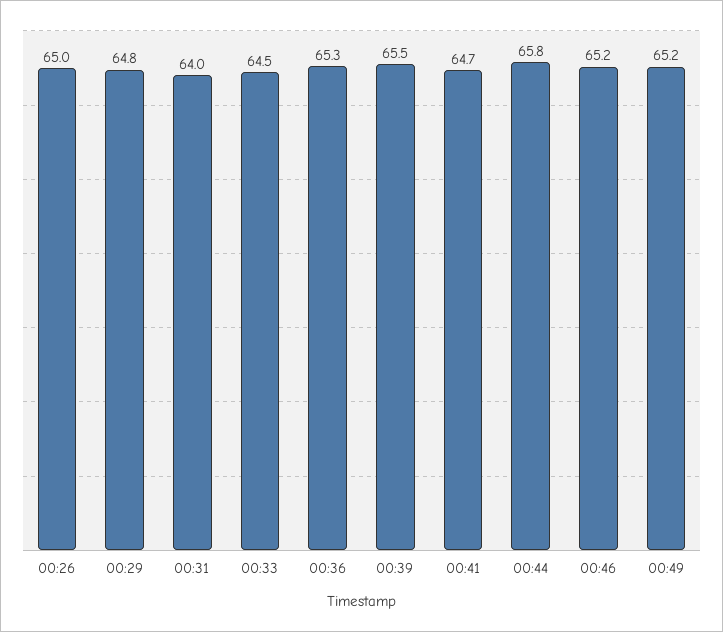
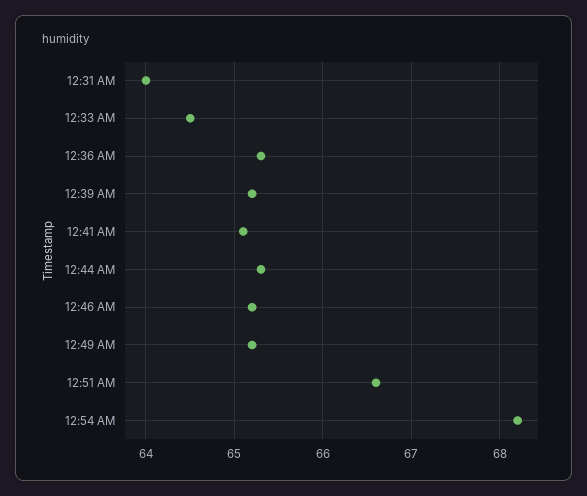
00:26: 65 -> none
00:29: 64.8 -> none
00:39: 65.5 -> 65.2
00:41: 64.7 -> 65.1
00:44: 65.8 -> 65.3
12:51 AM: none -> 66.6
12:54 AM: none -> 68.2

